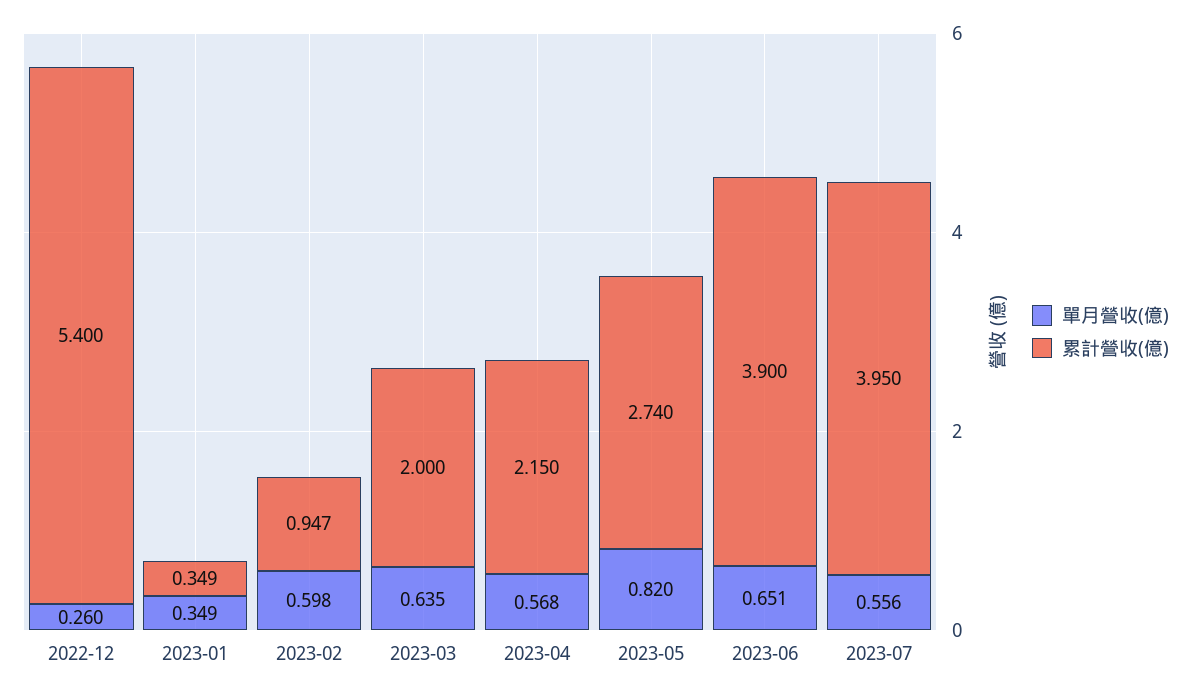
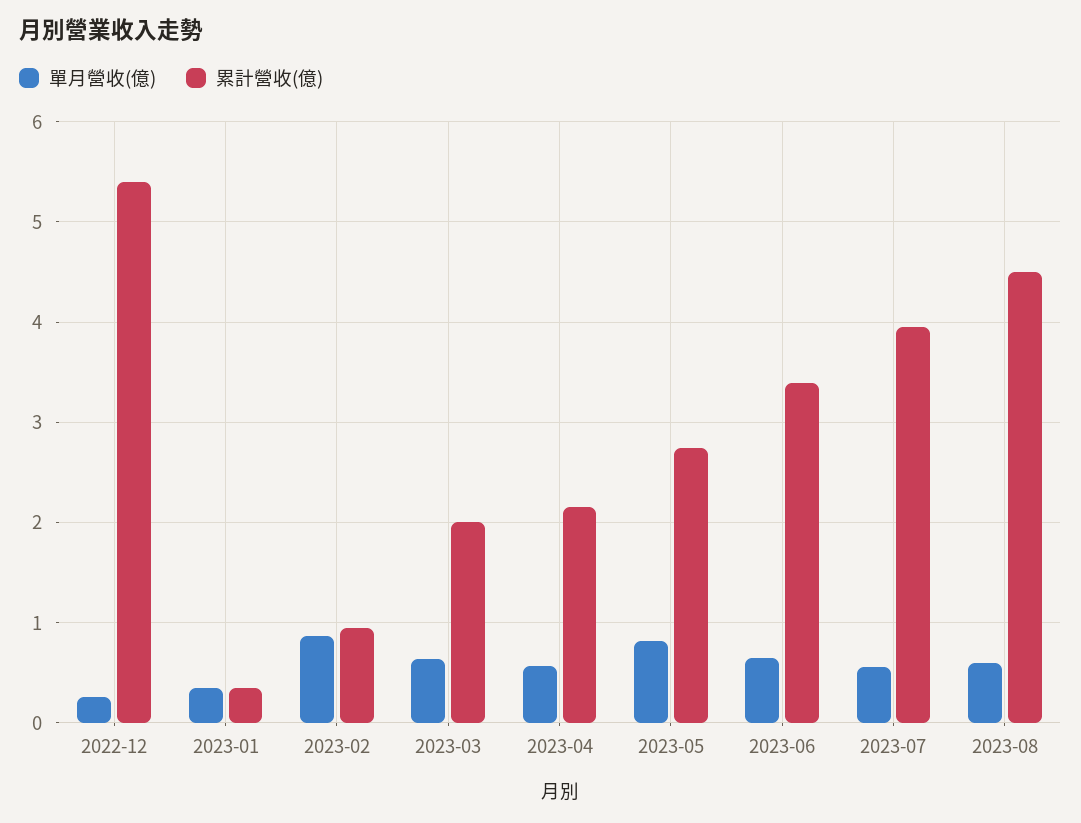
單月營收(億), 2023-02: 0.598 -> 0.9
累計營收(億), 2023-06: 3.9 -> 3.4
單月營收(億), 2023-08: none -> 0.6
累計營收(億), 2023-08: none -> 4.5

